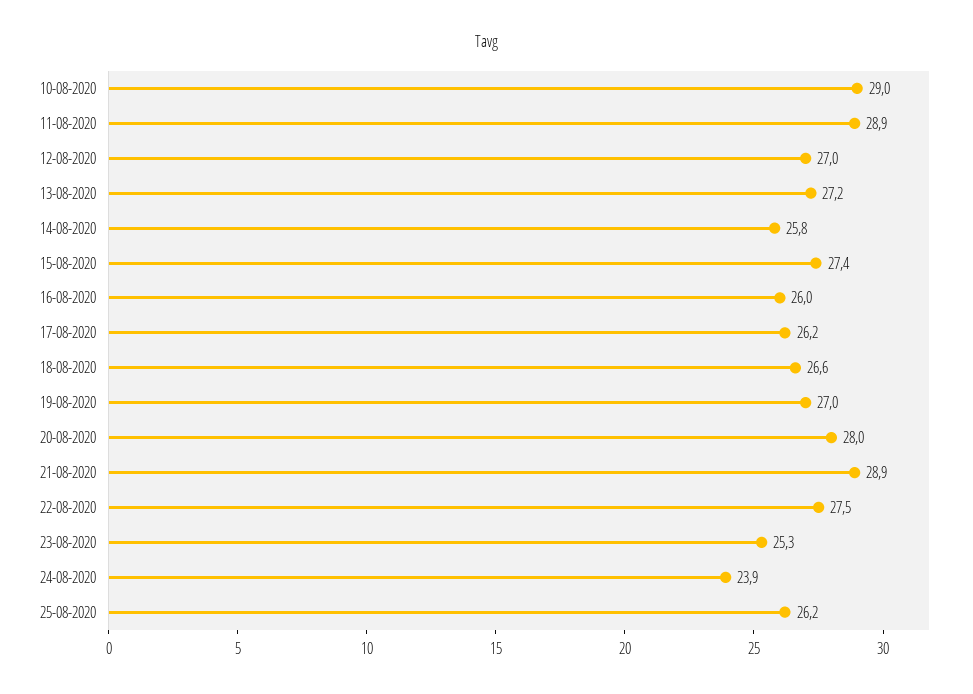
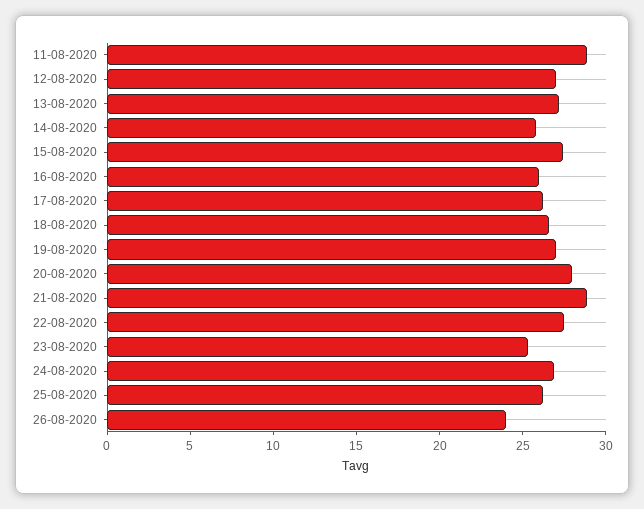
10-08-2020: 29 -> none
24-08-2020: 23.9 -> 27
26-08-2020: none -> 24

